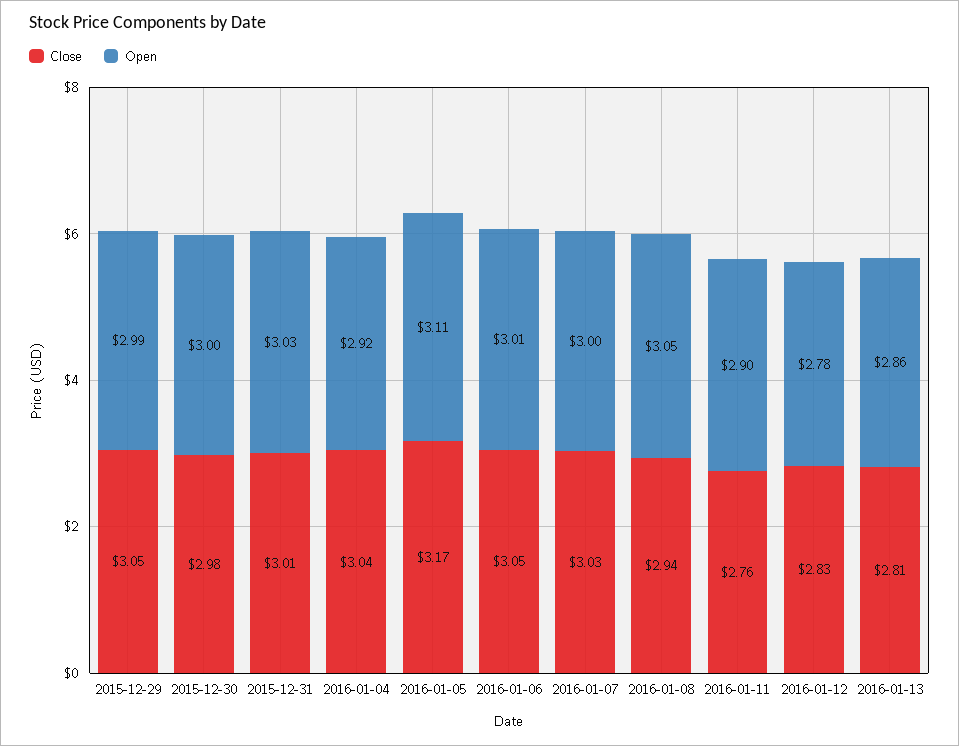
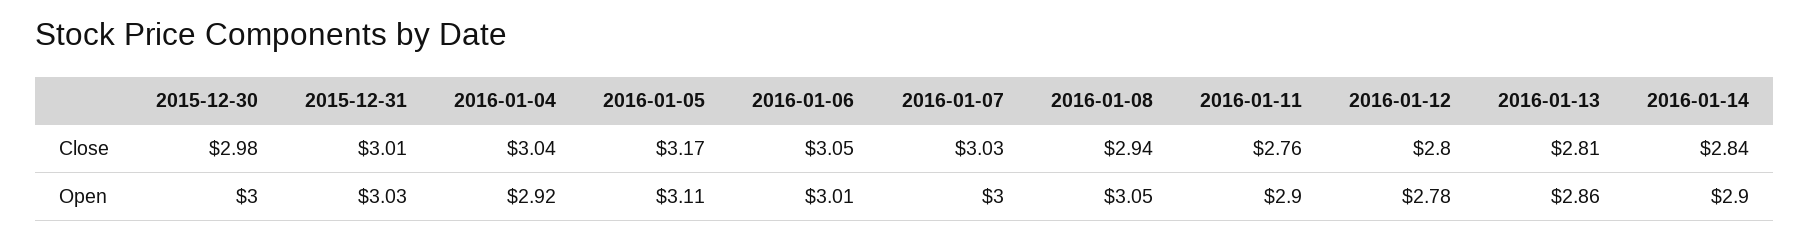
Close, 2015-12-29: 3.05 -> none
Open, 2015-12-29: 2.99 -> none
Close, 2016-01-12: 2.83 -> 2.8
Close, 2016-01-14: none -> 2.84
Open, 2016-01-14: none -> 2.9

